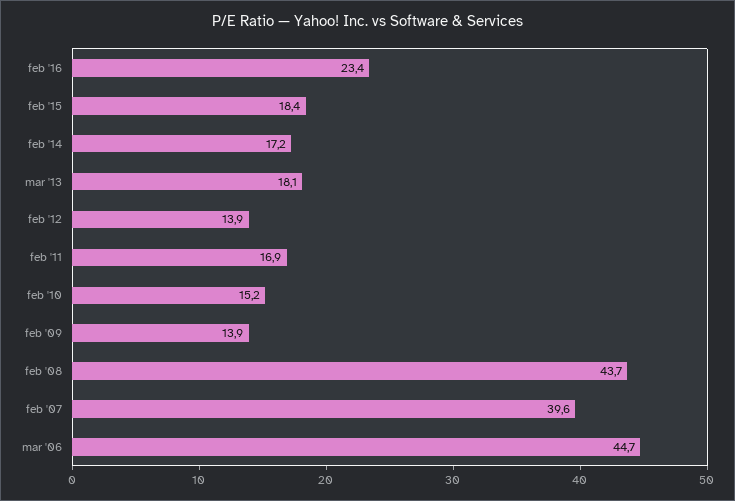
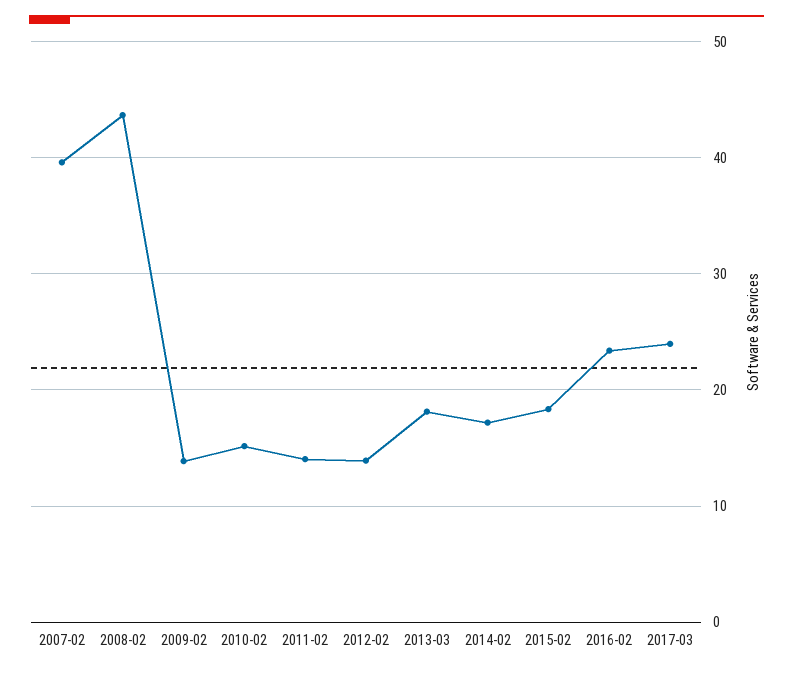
feb '11: 16.9 -> 14
mar '06: 44.7 -> none
2017-03: none -> 24

